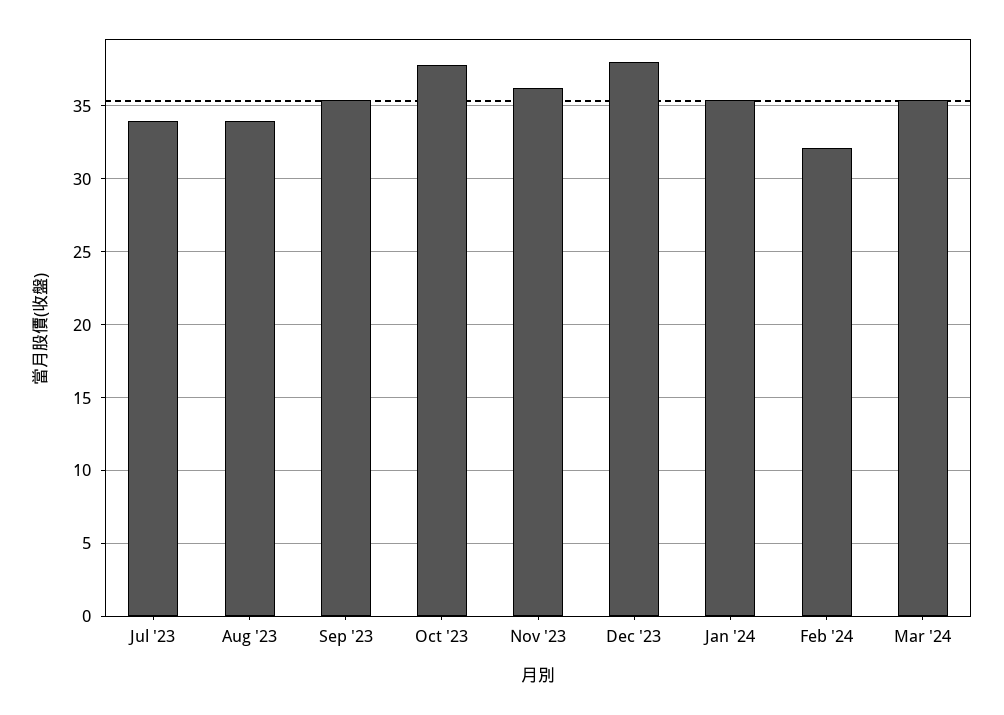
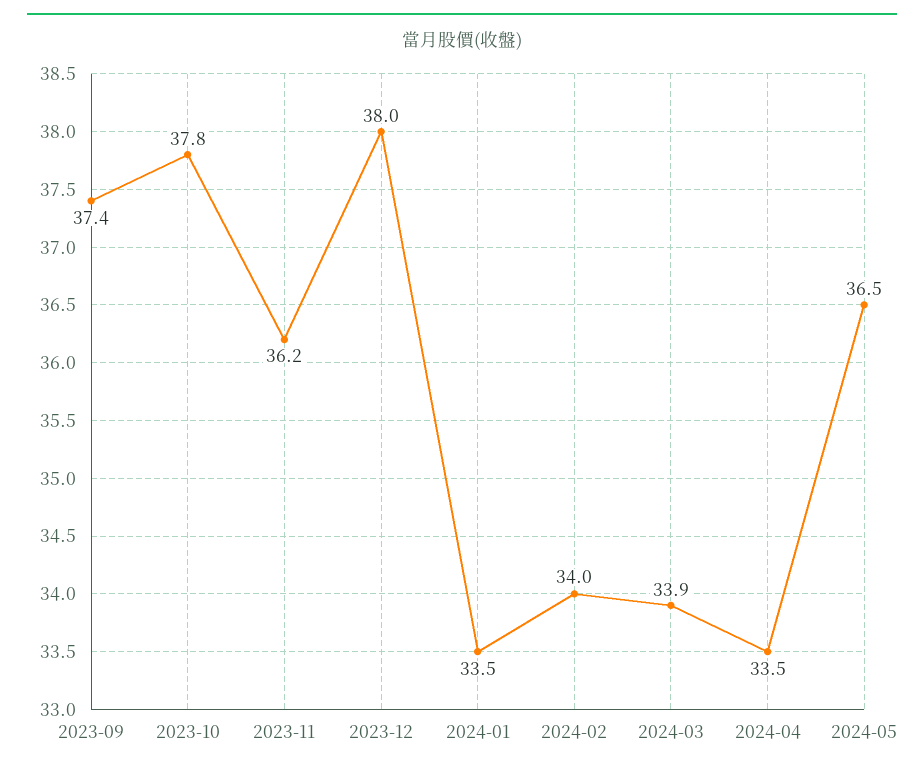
Jul '23: 34 -> none
Aug '23: 34 -> none
Sep '23: 35.5 -> 37.4
Jan '24: 35.5 -> 33.5
Feb '24: 32 -> 34
Mar '24: 35.5 -> 33.9
2024-04: none -> 33.5
2024-05: none -> 36.5

